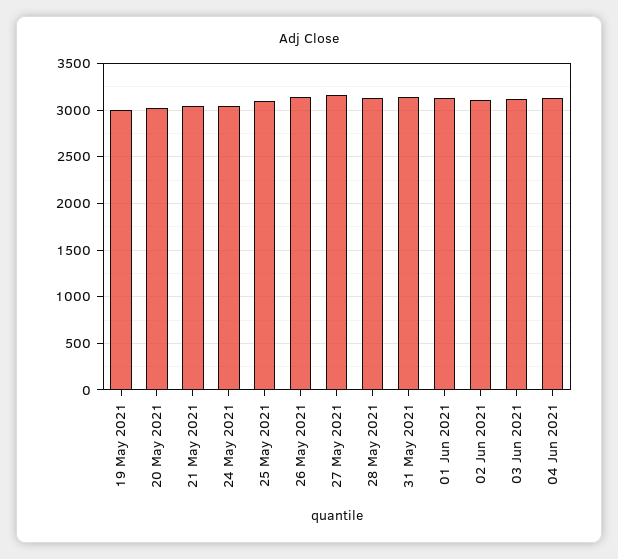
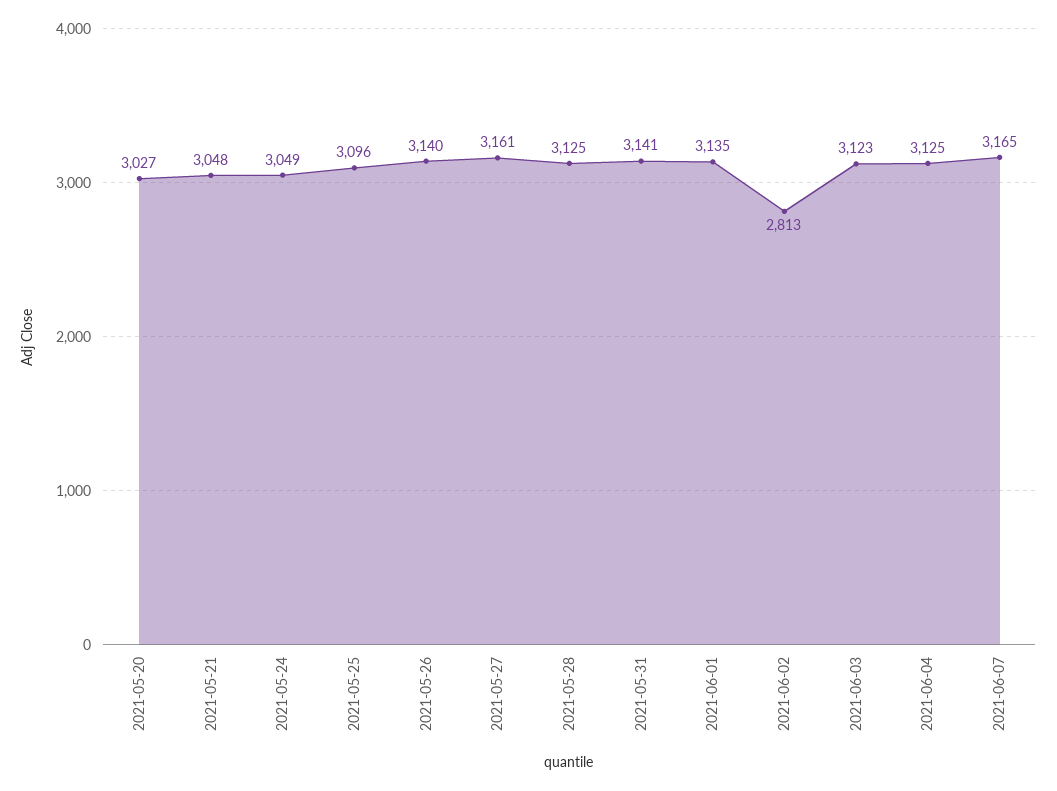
19 May 2021: 3000 -> none
02 Jun 2021: 3100 -> 2813
2021-06-07: none -> 3165

